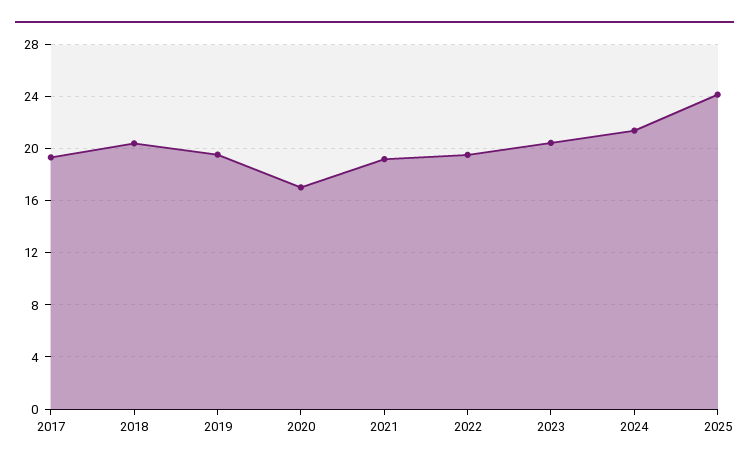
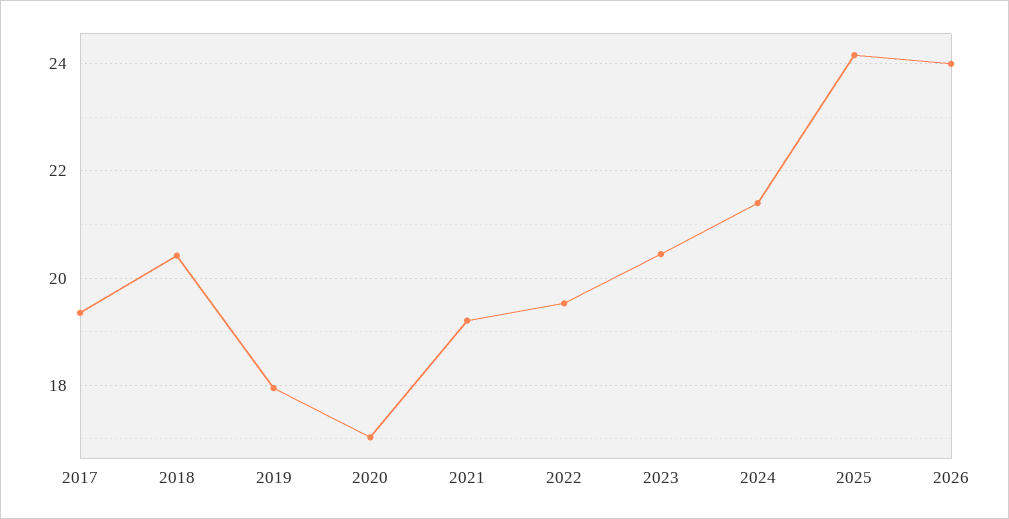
2019: 19.5 -> 18
2026: none -> 24

